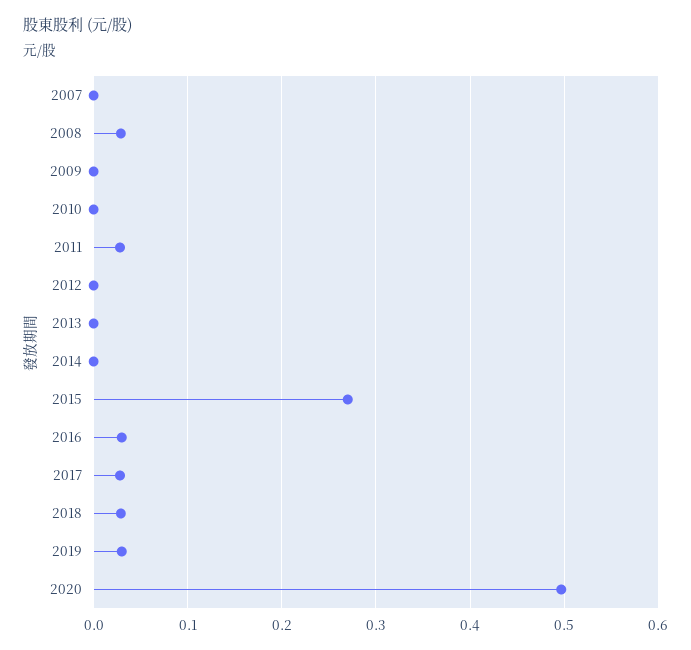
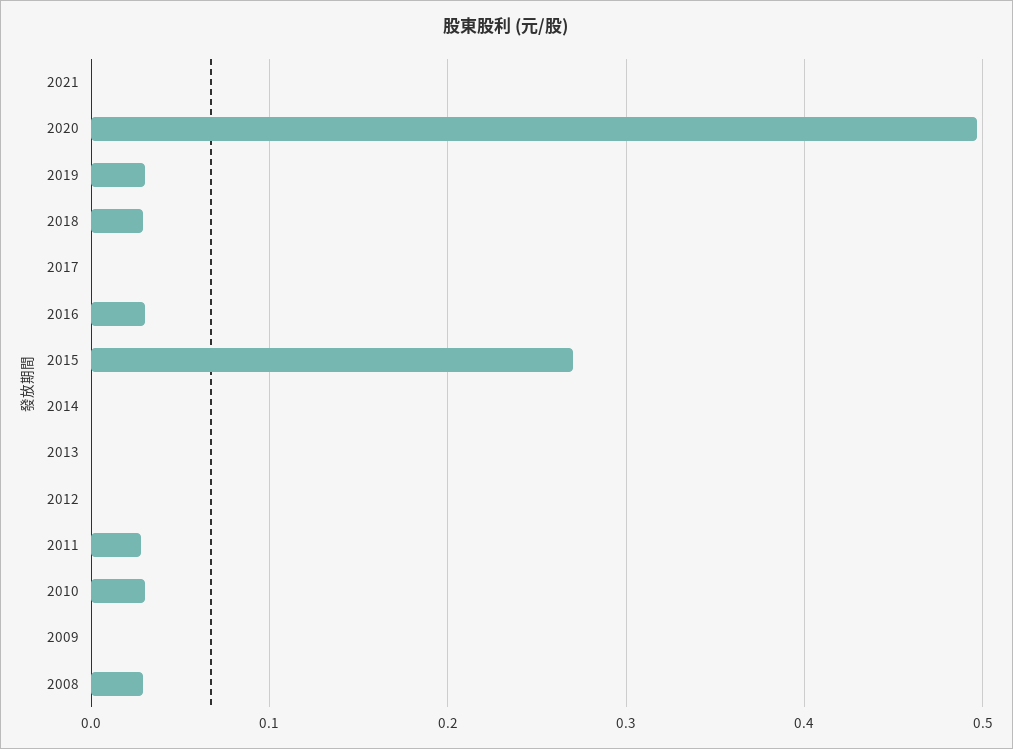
2007: 0 -> none
2010: 0 -> 0.03
2017: 0.03 -> 0
2021: none -> 0

